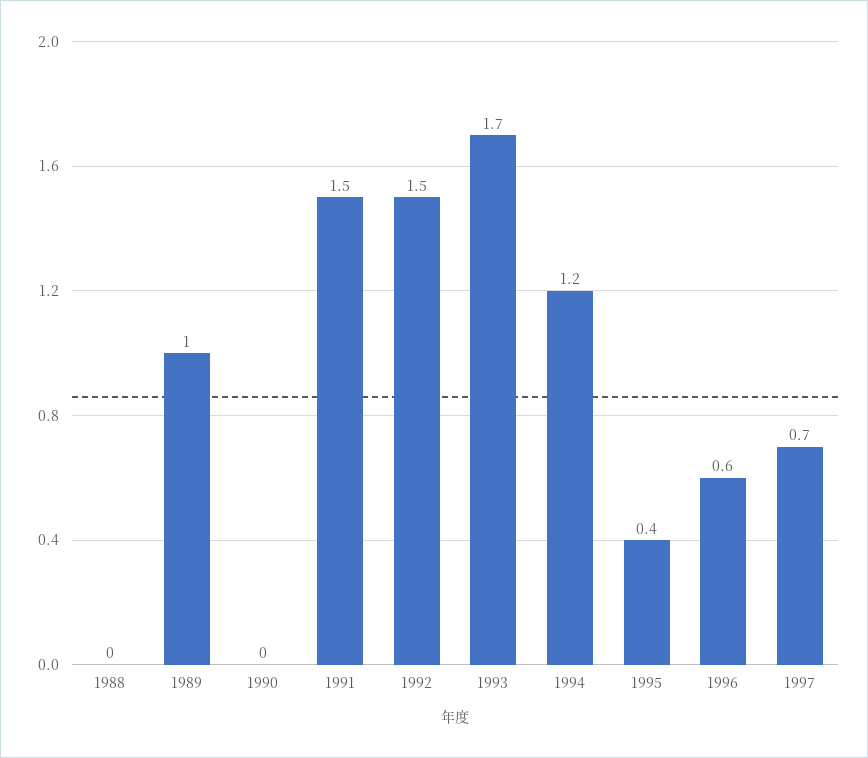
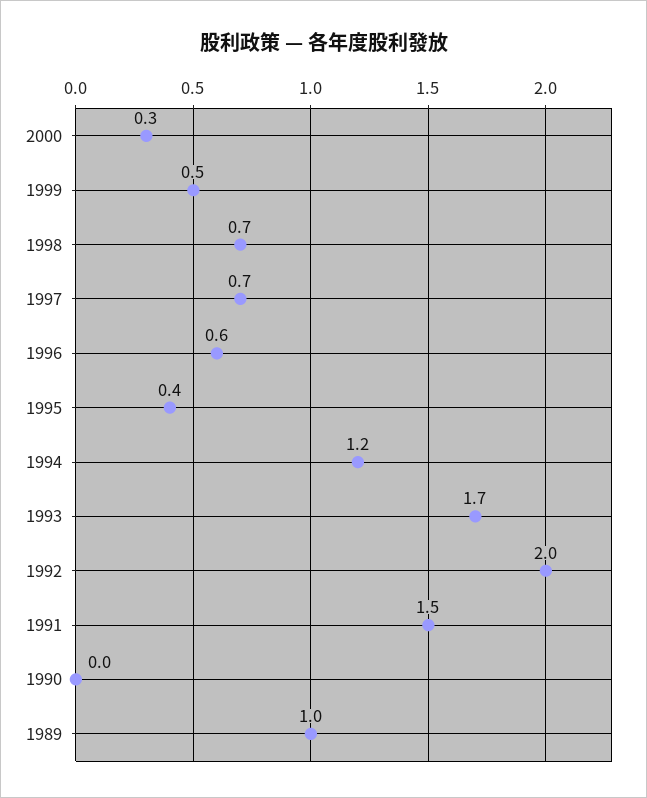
1988: 0 -> none
1992: 1.5 -> 2
2000: none -> 0.3
1999: none -> 0.5
1998: none -> 0.7

